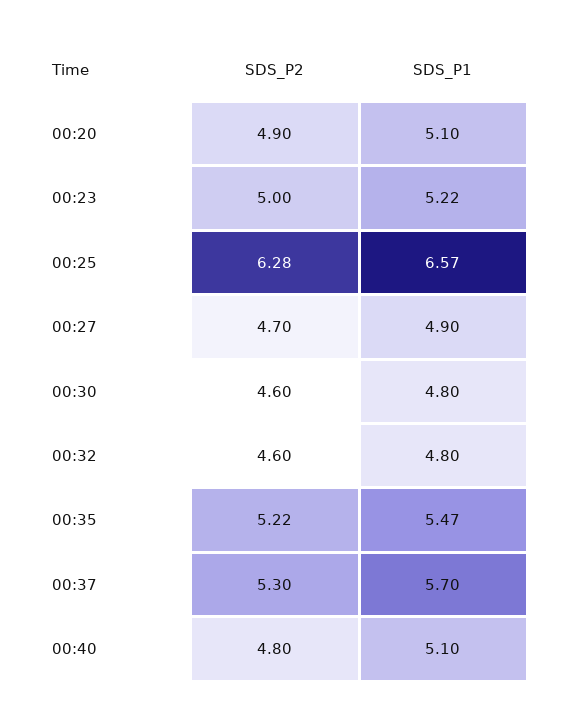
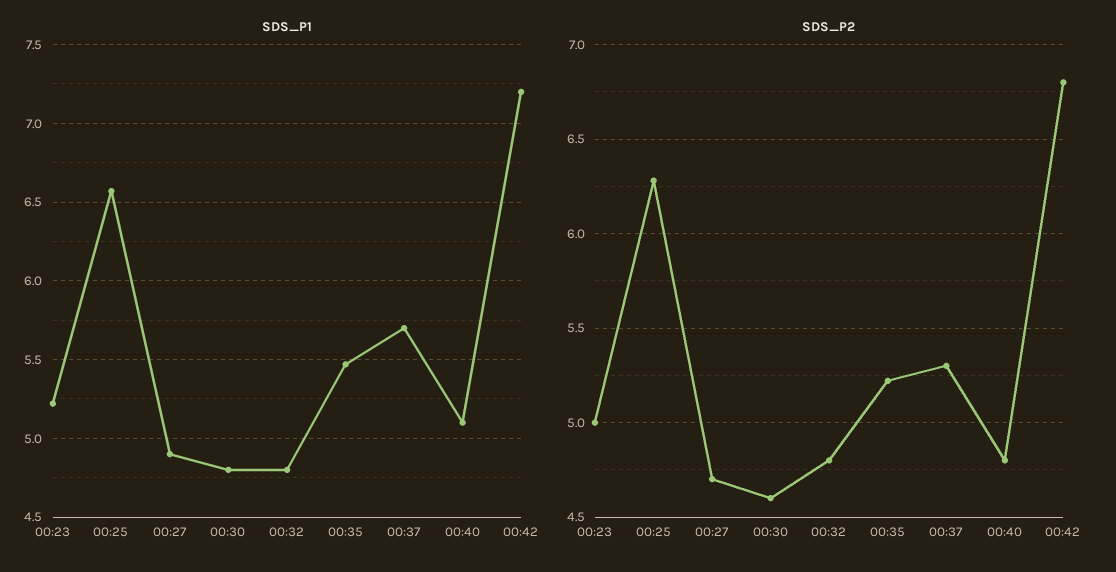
SDS_P2, 00:20: 4.9 -> none
SDS_P1, 00:20: 5.1 -> none
SDS_P2, 00:32: 4.6 -> 4.8
SDS_P1, 00:42: none -> 7.2
SDS_P2, 00:42: none -> 6.8

